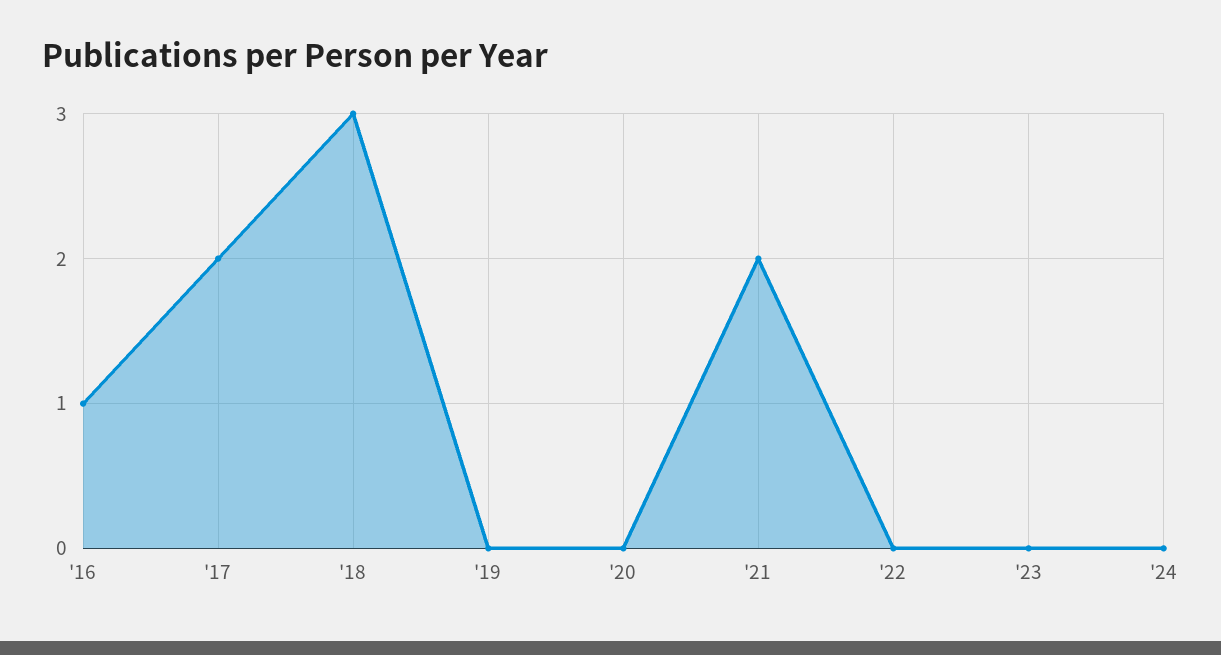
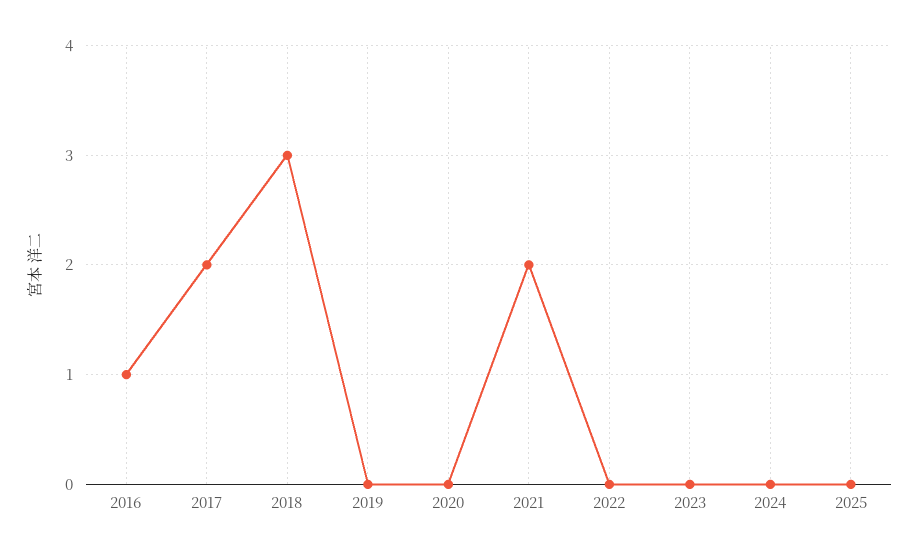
2025: none -> 0

